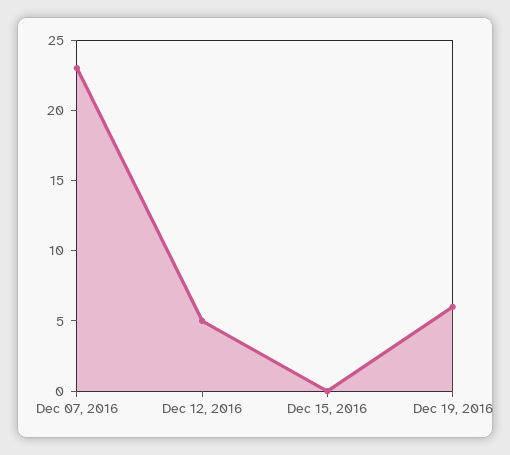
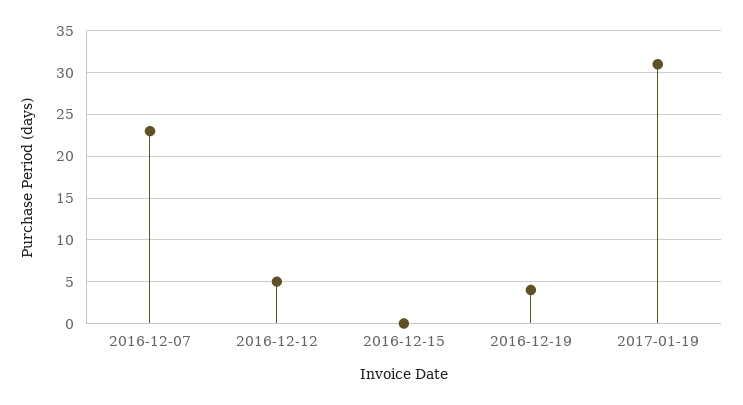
Dec 19, 2016: 6 -> 4
2017-01-19: none -> 31

